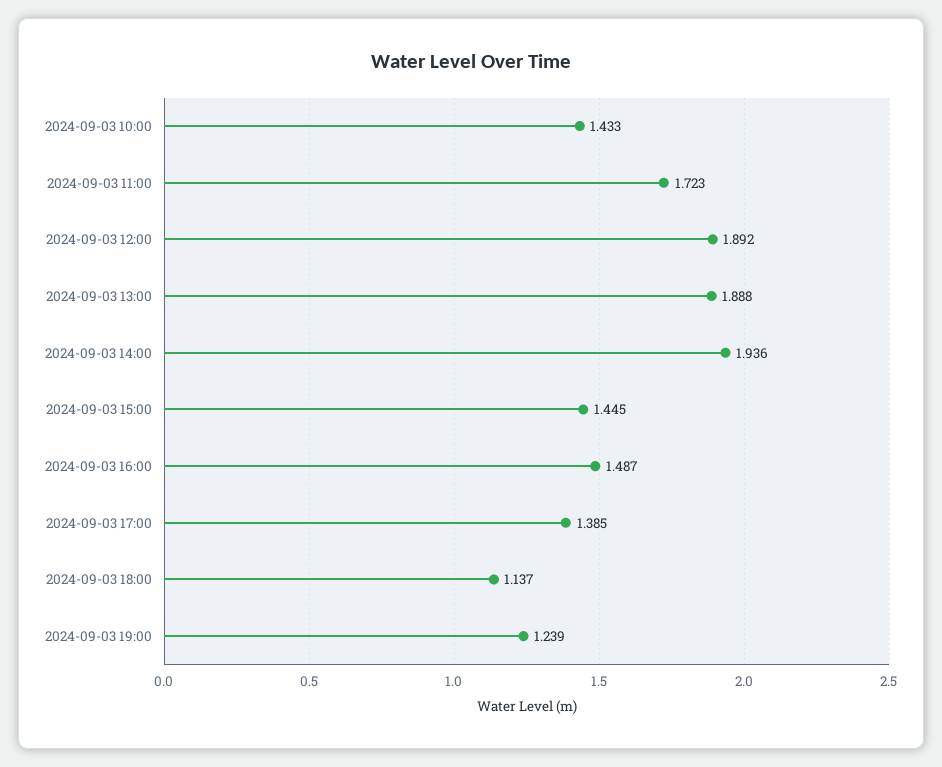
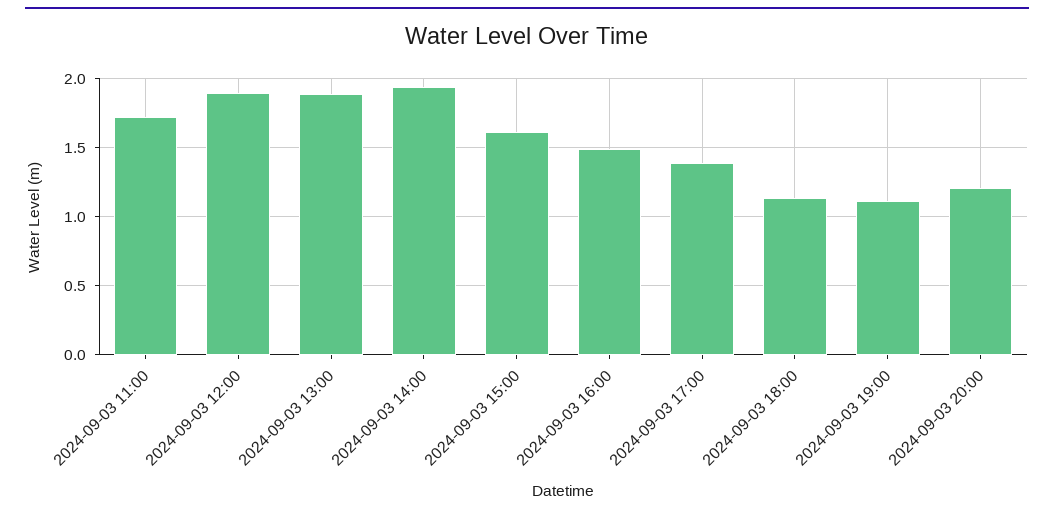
2024-09-03 10:00: 1.433 -> none
2024-09-03 15:00: 1.445 -> 1.6
2024-09-03 19:00: 1.239 -> 1.1
2024-09-03 20:00: none -> 1.2

